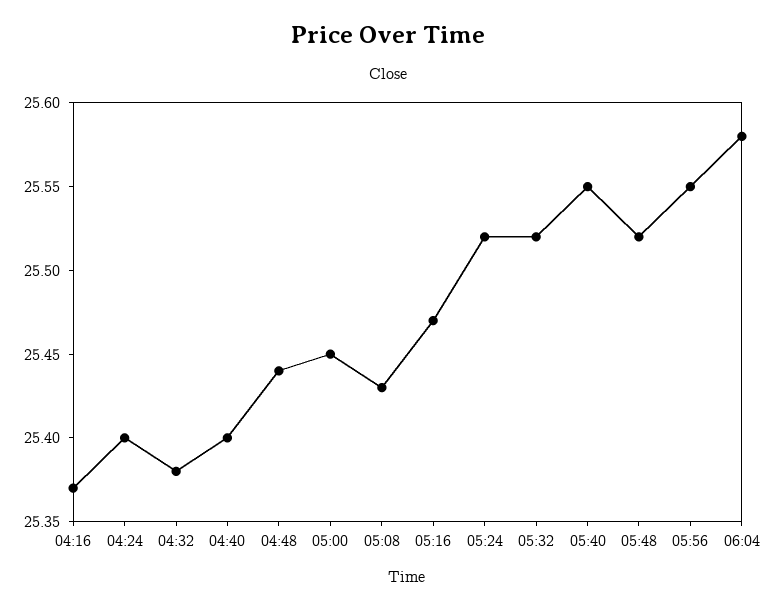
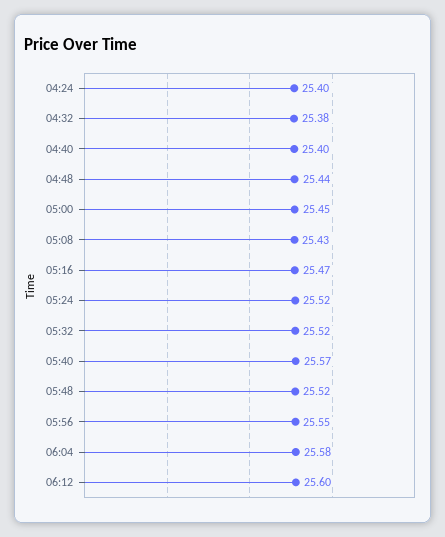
04:16: 25.37 -> none
05:40: 25.55 -> 25.57
06:12: none -> 25.6

